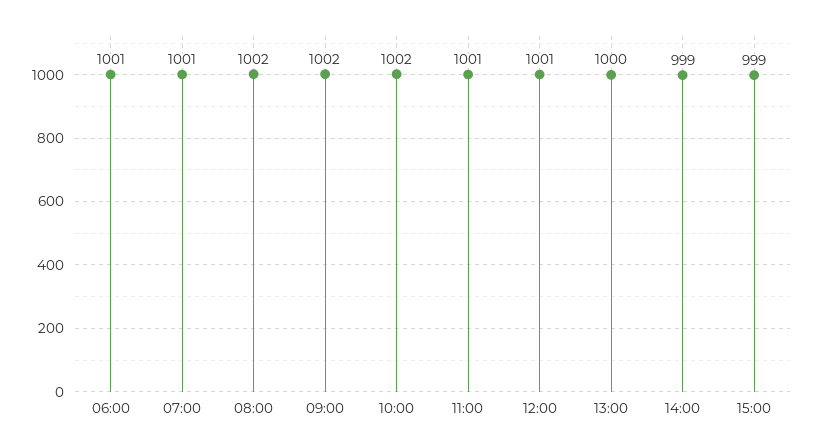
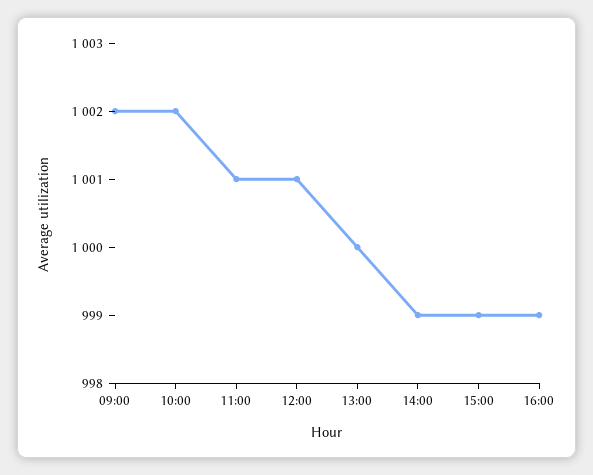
06:00: 1001 -> none
07:00: 1001 -> none
08:00: 1002 -> none
16:00: none -> 999

